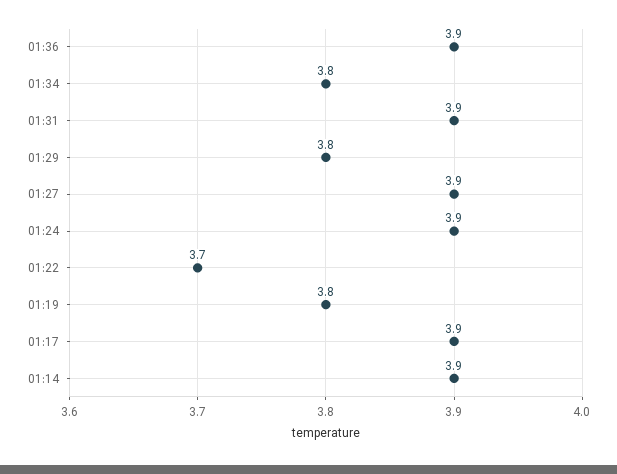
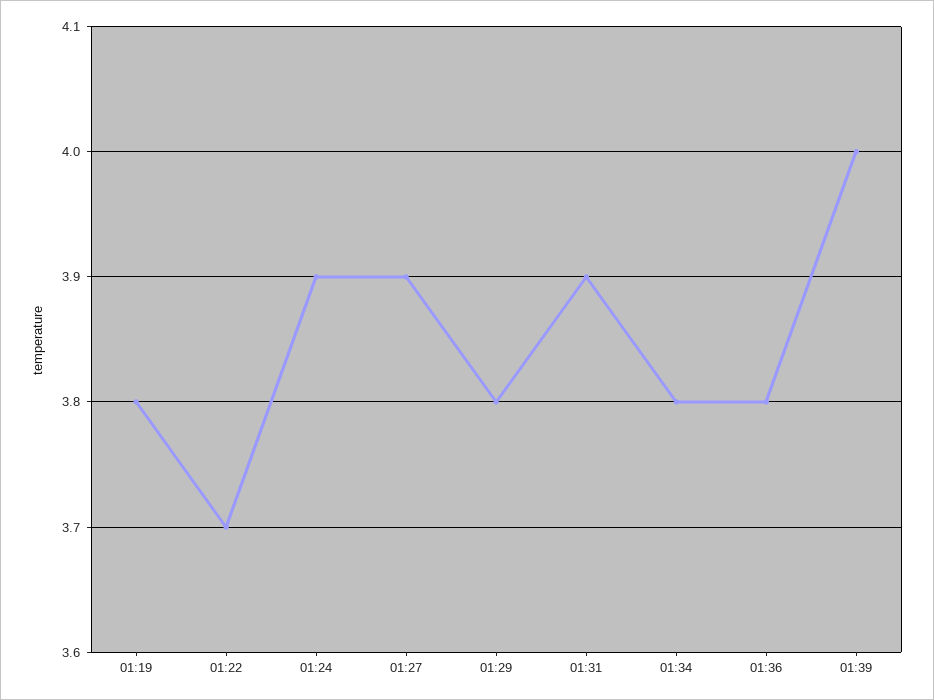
01:36: 3.9 -> 3.8
01:17: 3.9 -> none
01:14: 3.9 -> none
01:39: none -> 4

